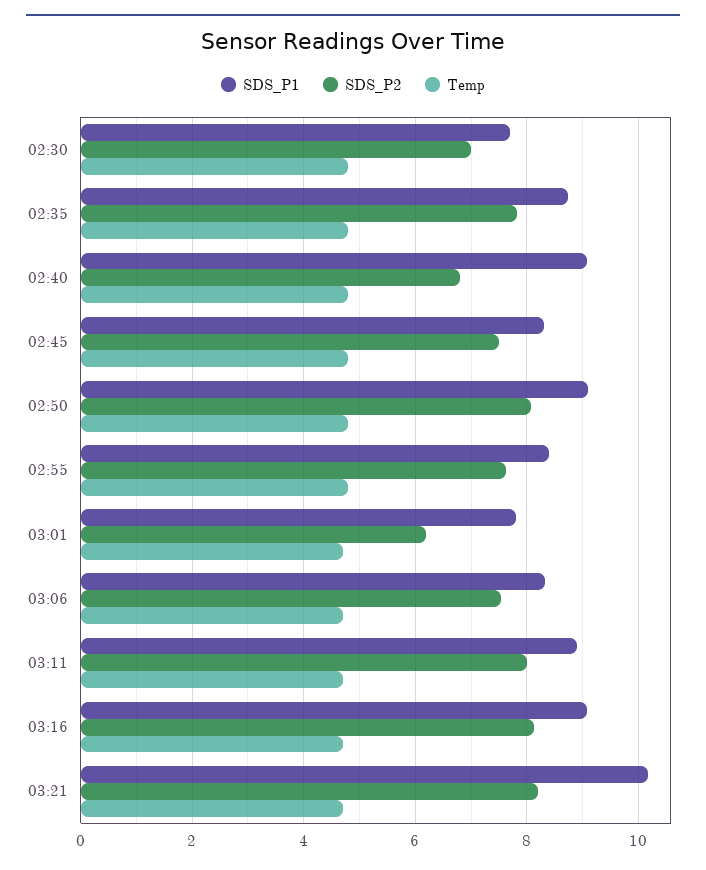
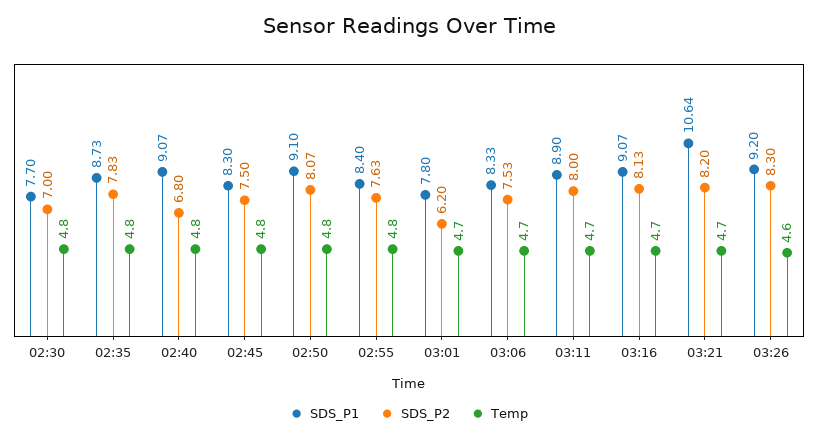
SDS_P1, 03:21: 10.2 -> 10.64
SDS_P1, 03:26: none -> 9.2
SDS_P2, 03:26: none -> 8.3
Temp, 03:26: none -> 4.6

